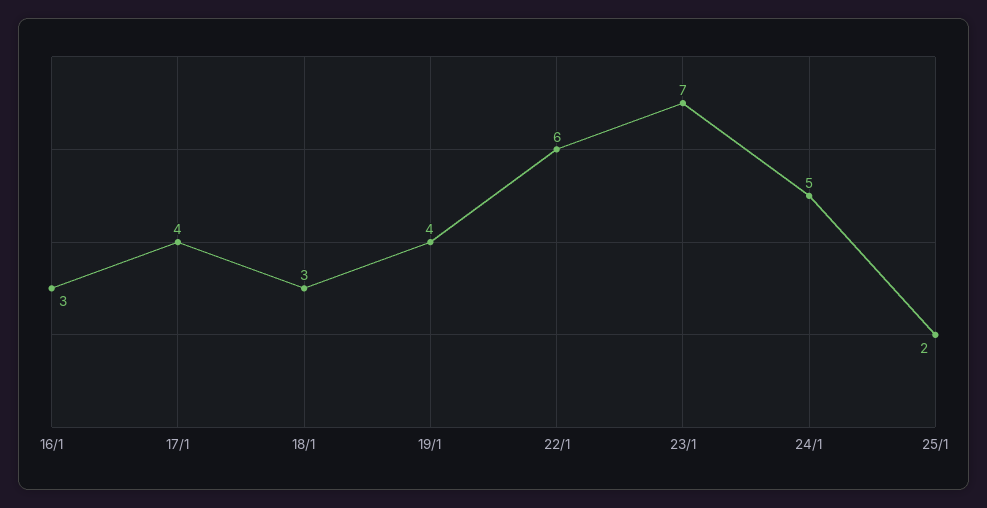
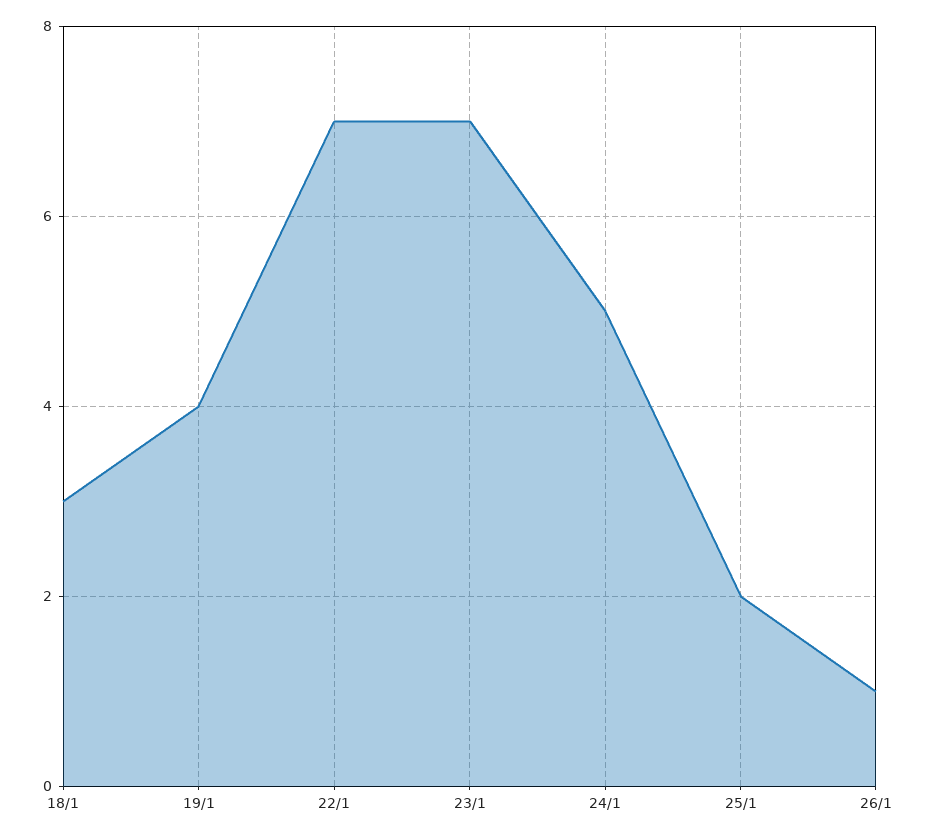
16/1: 3 -> none
17/1: 4 -> none
22/1: 6 -> 7
26/1: none -> 1

